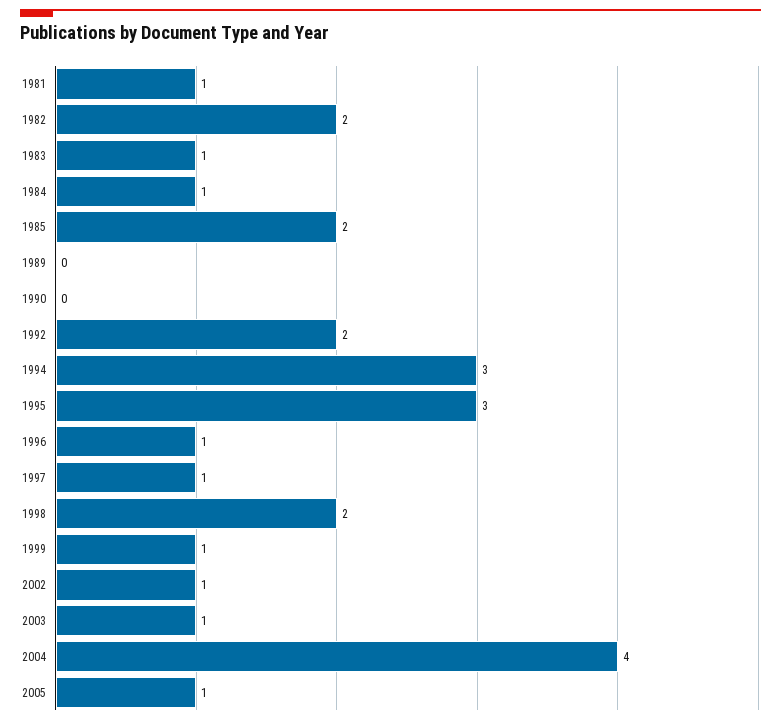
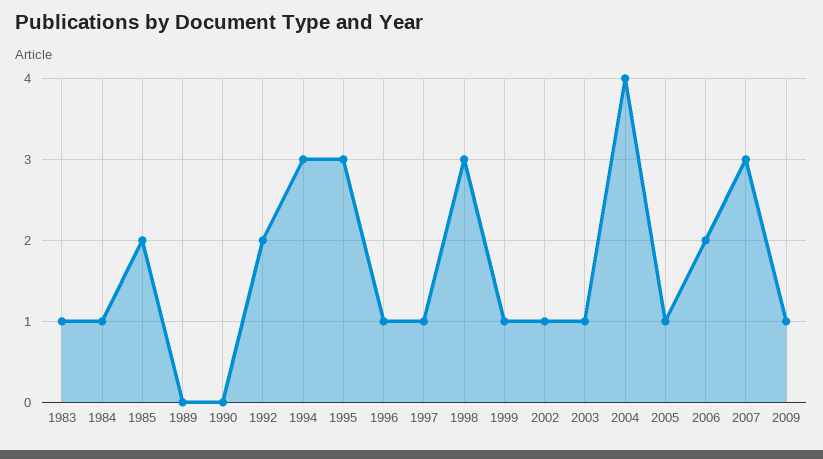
1981: 1 -> none
1982: 2 -> none
1998: 2 -> 3
2006: none -> 2
2007: none -> 3
2009: none -> 1

